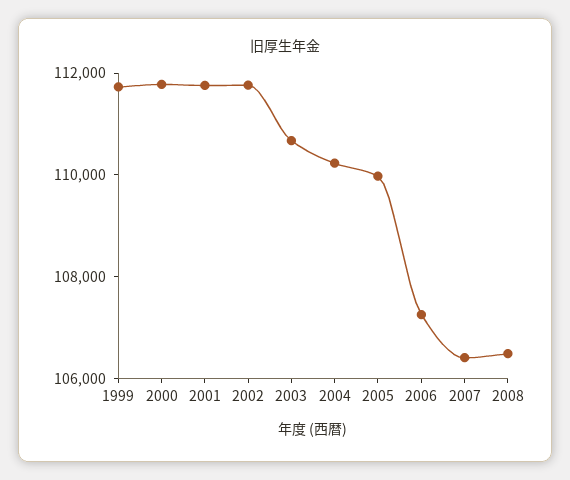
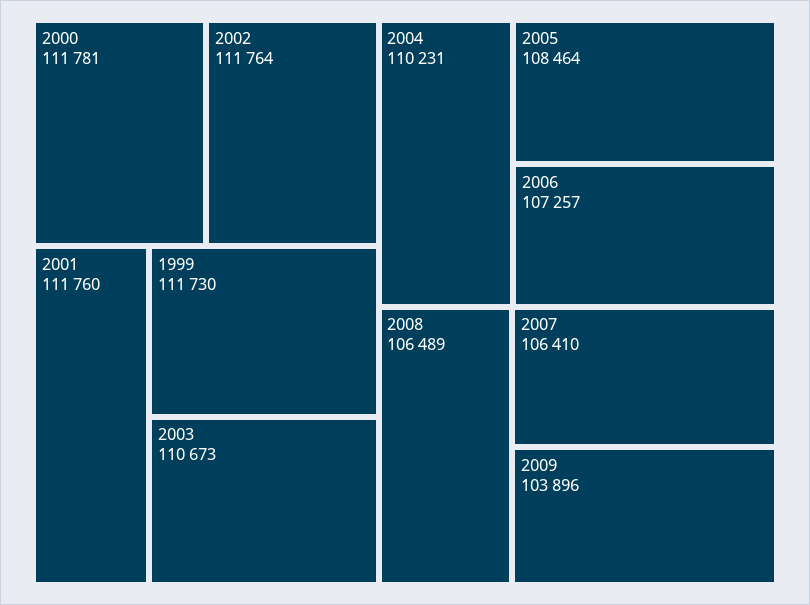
2005: 110000 -> 108464
2009: none -> 103896

